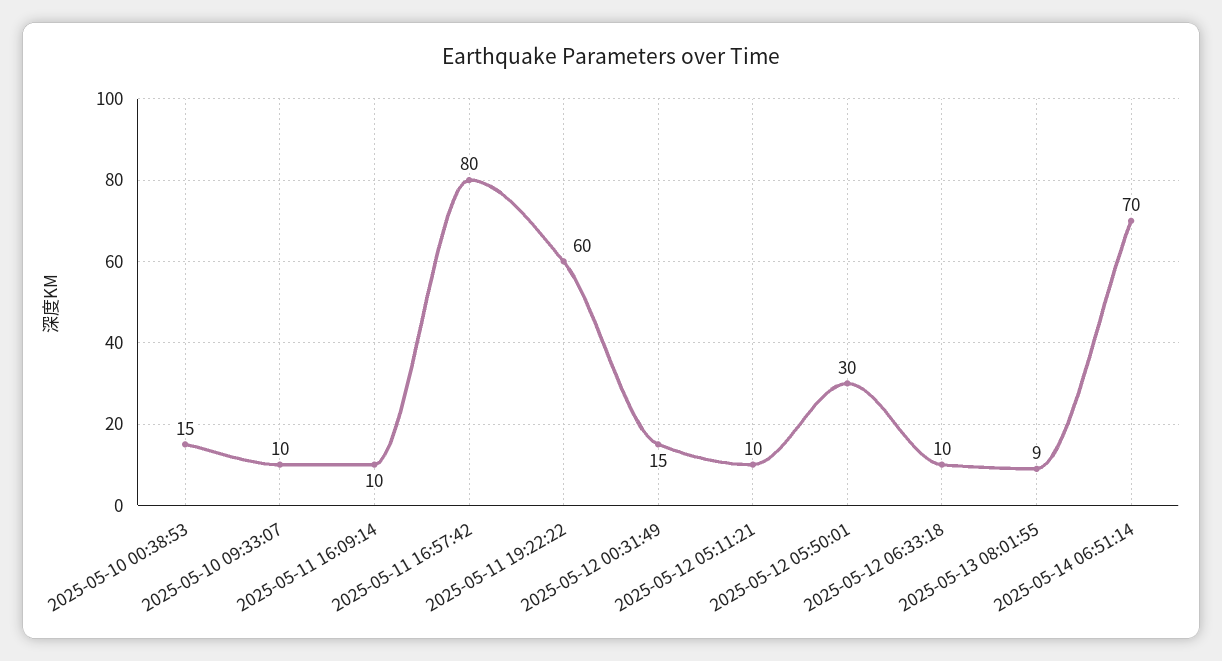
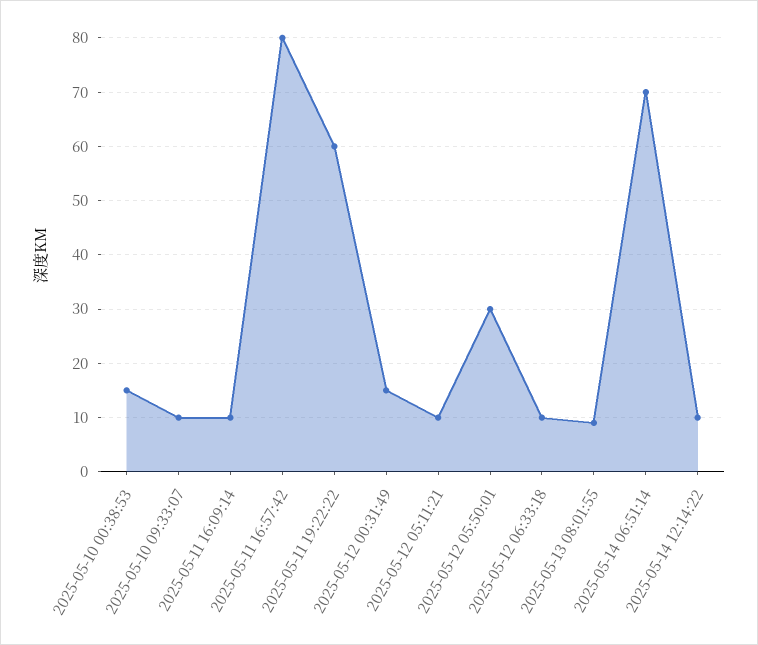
2025-05-14 12:14:22: none -> 10

